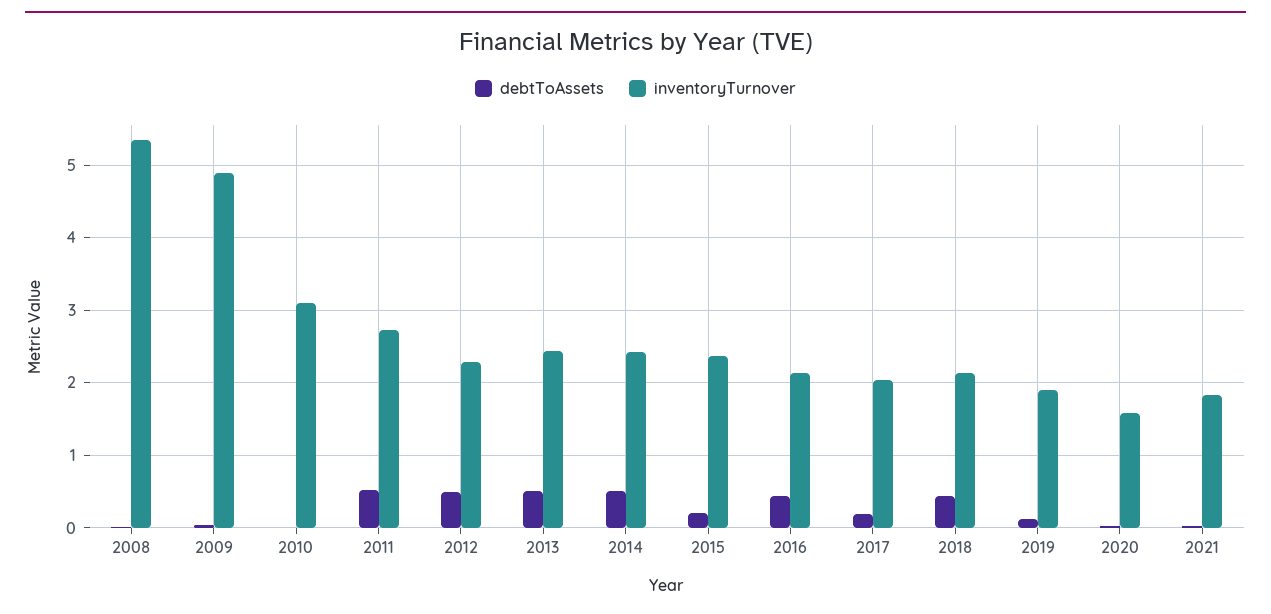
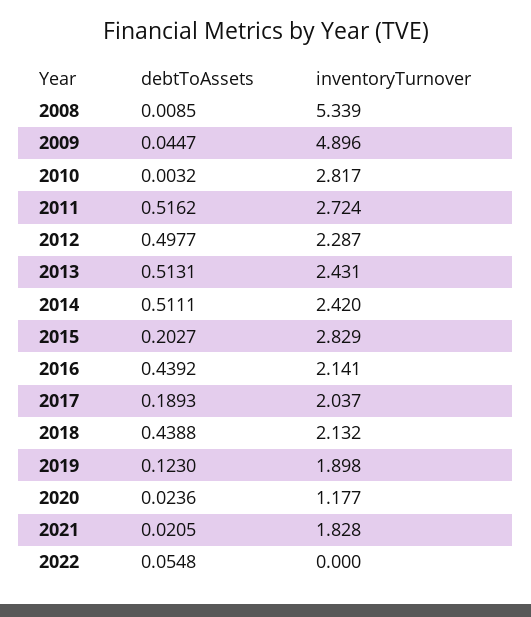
inventoryTurnover, 2010: 3.1 -> 2.817
inventoryTurnover, 2015: 2.4 -> 2.829
inventoryTurnover, 2020: 1.6 -> 1.177
debtToAssets, 2022: none -> 0.0548
inventoryTurnover, 2022: none -> 0

